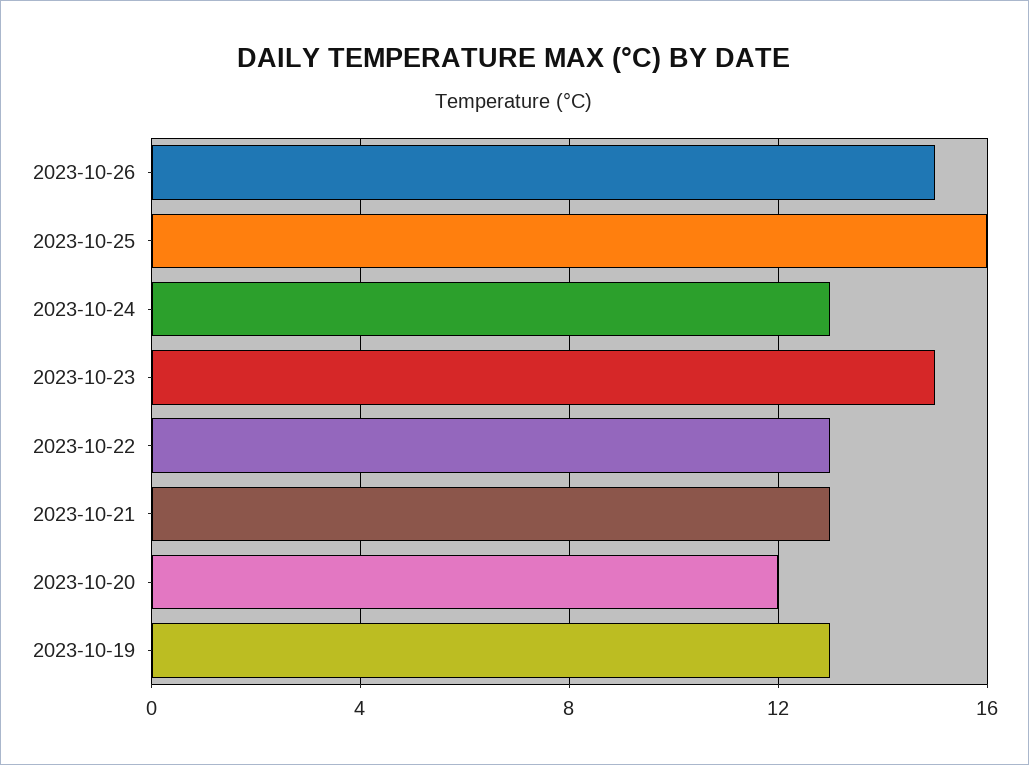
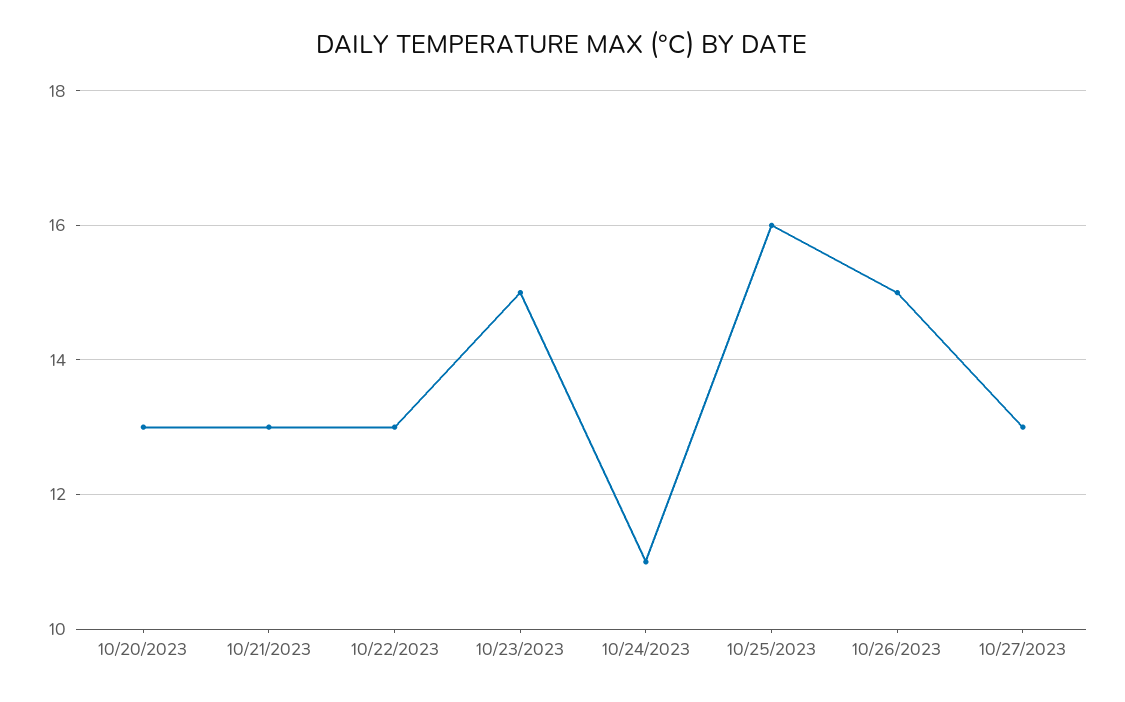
2023-10-24: 13 -> 11
2023-10-20: 12 -> 13
2023-10-19: 13 -> none
10/27/2023: none -> 13

